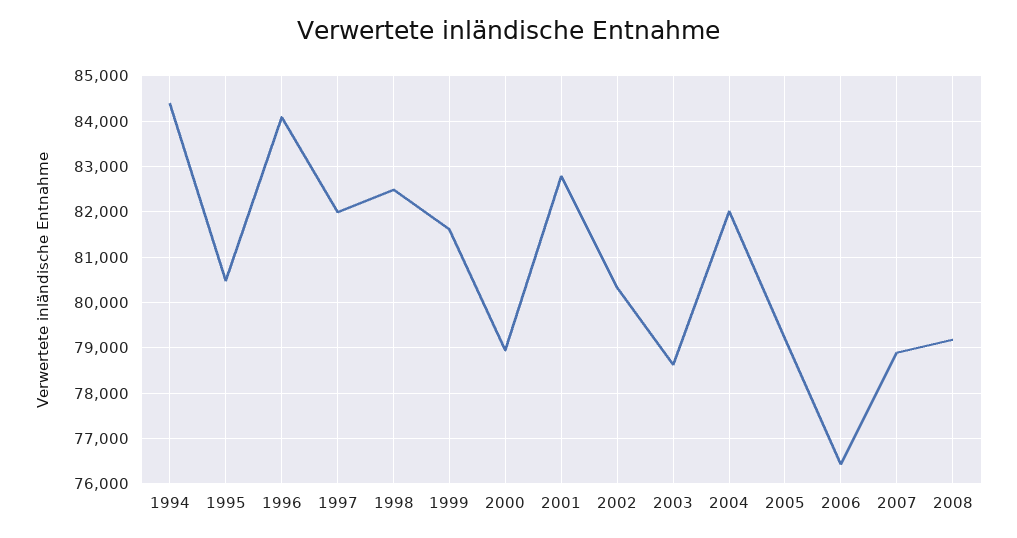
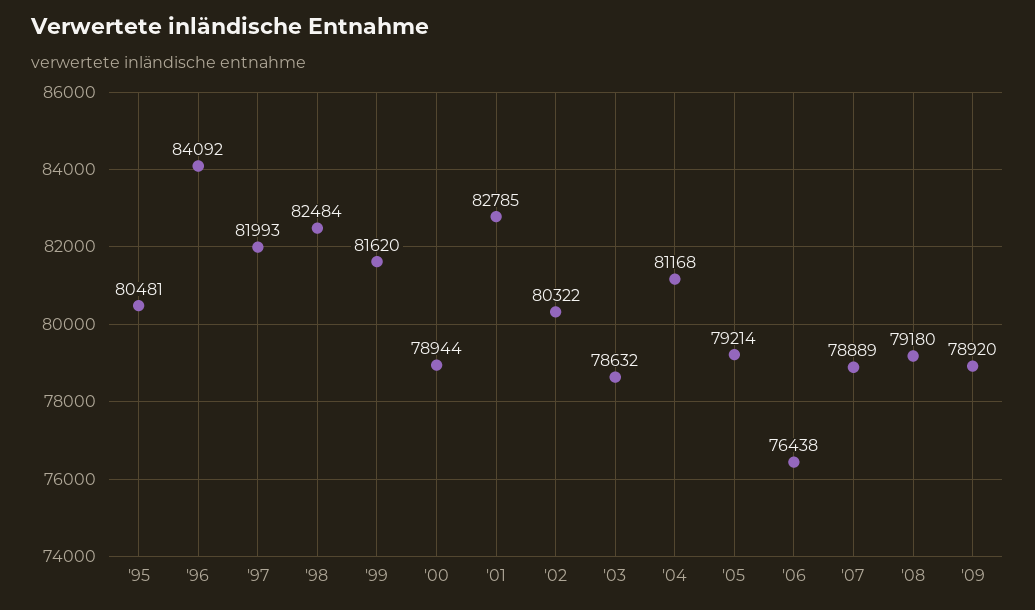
1994: 84400 -> none
2004: 82000 -> 81168
'09: none -> 78920

